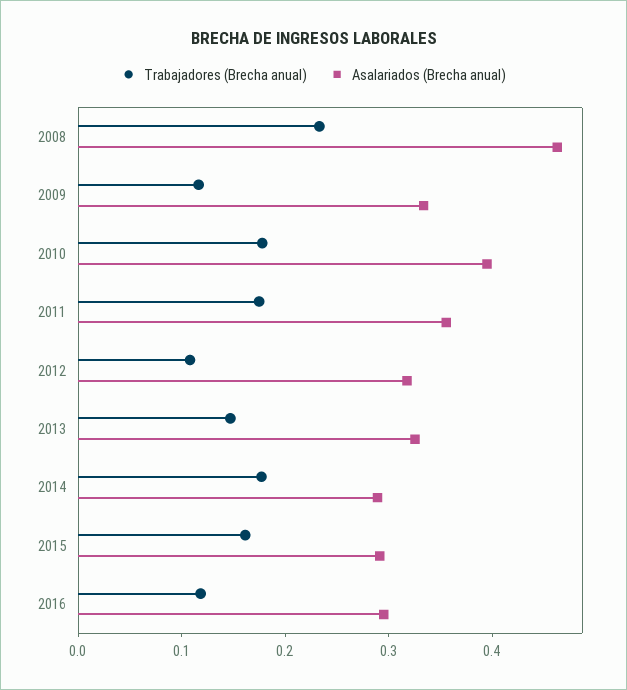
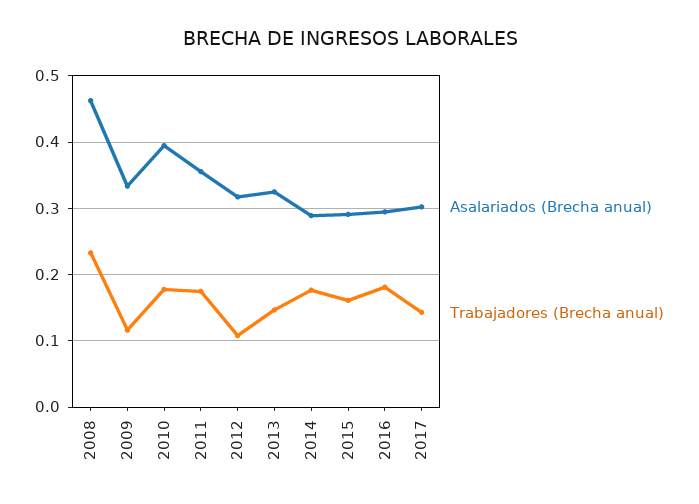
Trabajadores (Brecha anual), 2016: 0.12 -> 0.18
Asalariados (Brecha anual), 2017: none -> 0.3
Trabajadores (Brecha anual), 2017: none -> 0.14

